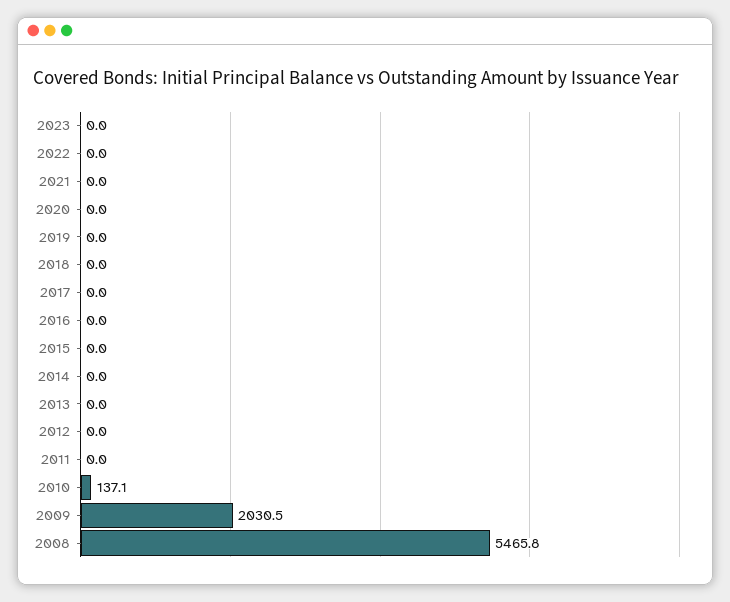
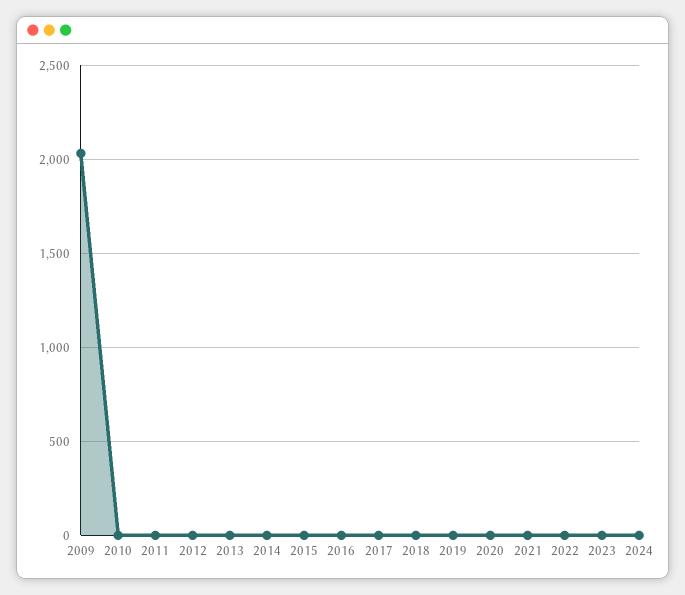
2010: 137.1 -> 0
2008: 5465.8 -> none
2024: none -> 0

